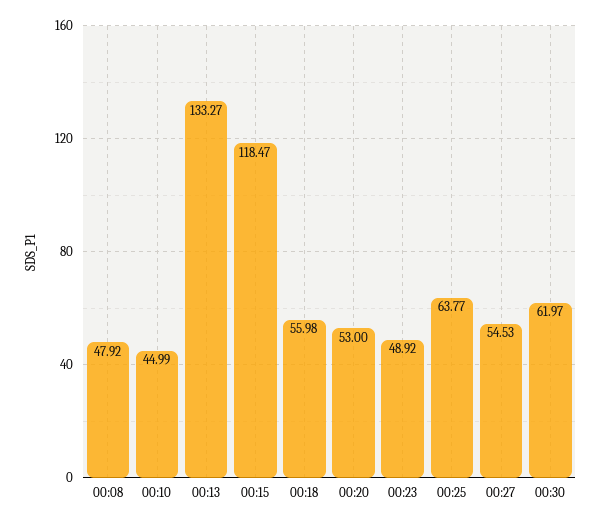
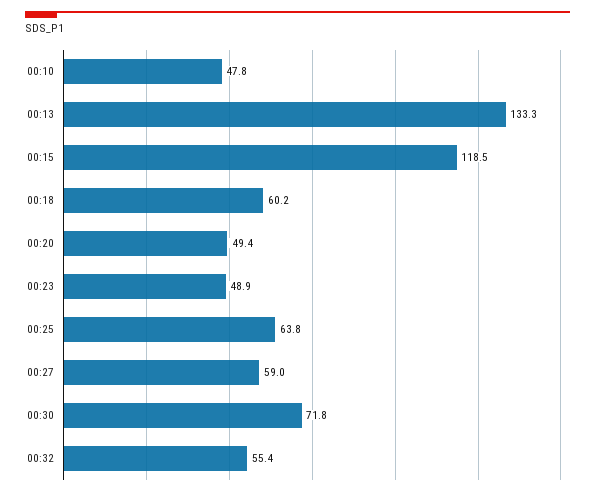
00:08: 47.92 -> none
00:10: 44.99 -> 47.8
00:18: 55.98 -> 60.2
00:20: 53 -> 49.4
00:27: 54.53 -> 59
00:30: 61.97 -> 71.8
00:32: none -> 55.4

